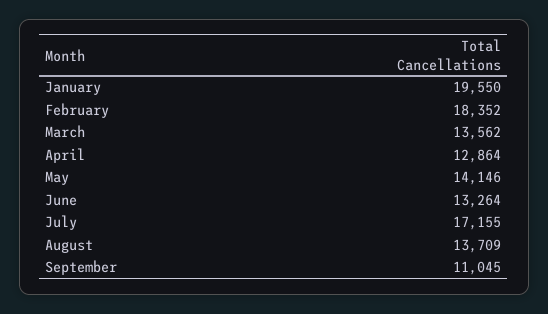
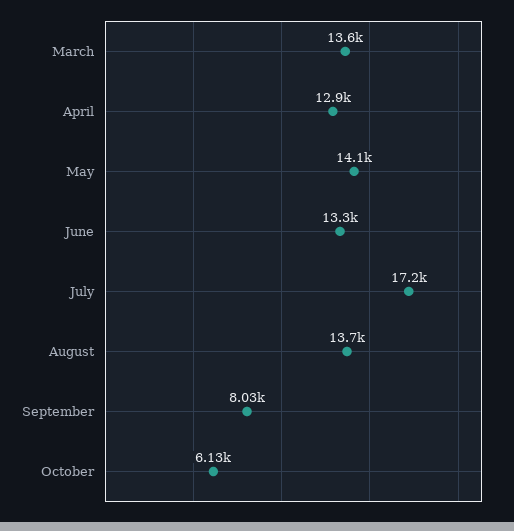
January: 19550 -> none
February: 18352 -> none
September: 11045 -> 8030
October: none -> 6130

